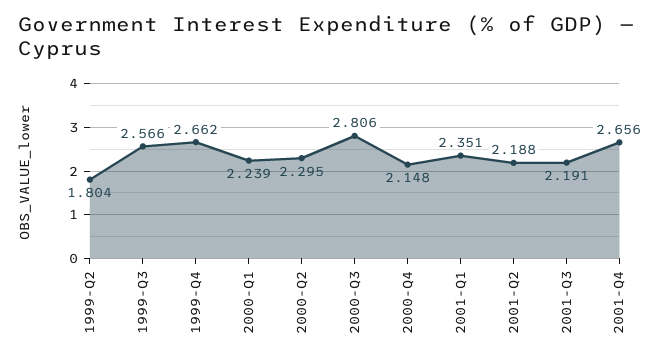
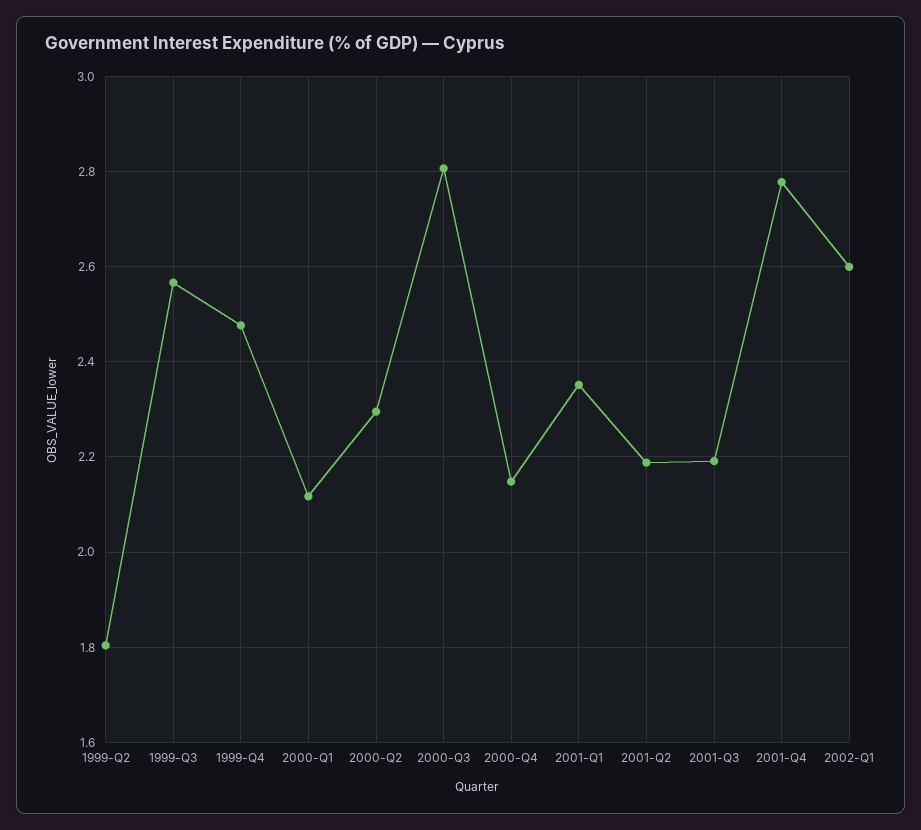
1999-Q4: 2.662 -> 2.48
2000-Q1: 2.239 -> 2.12
2001-Q4: 2.656 -> 2.78
2002-Q1: none -> 2.6

